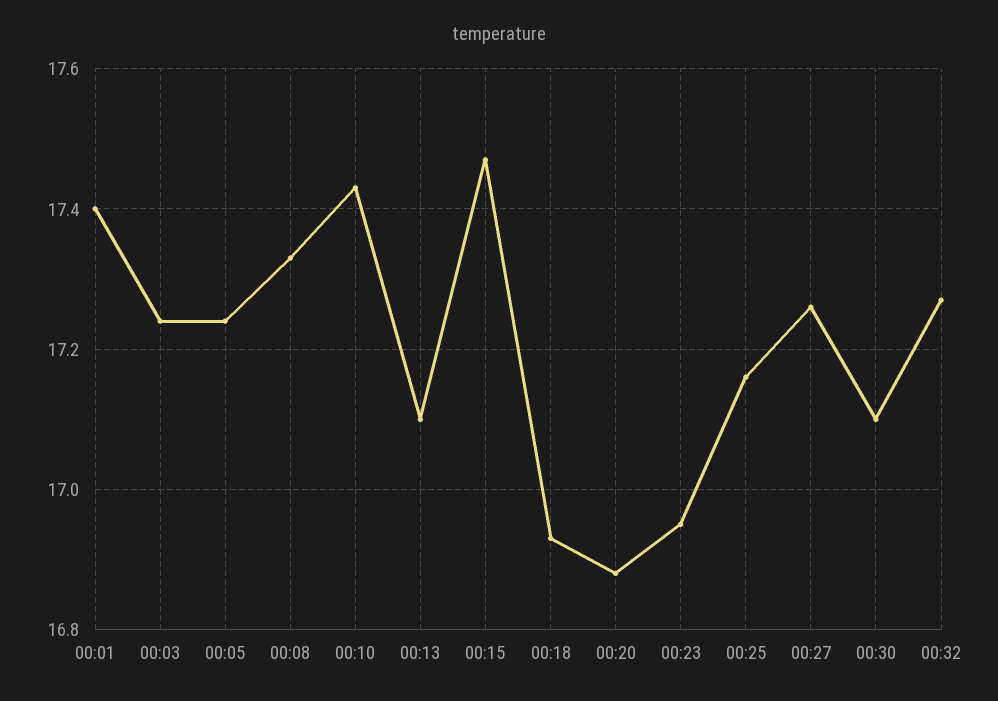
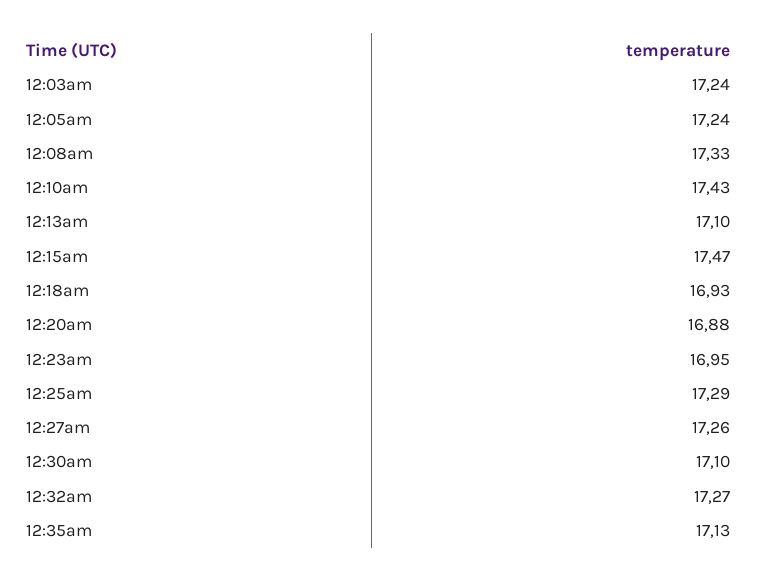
00:01: 17.4 -> none
00:25: 17.15 -> 17.29
12:35am: none -> 17.13

